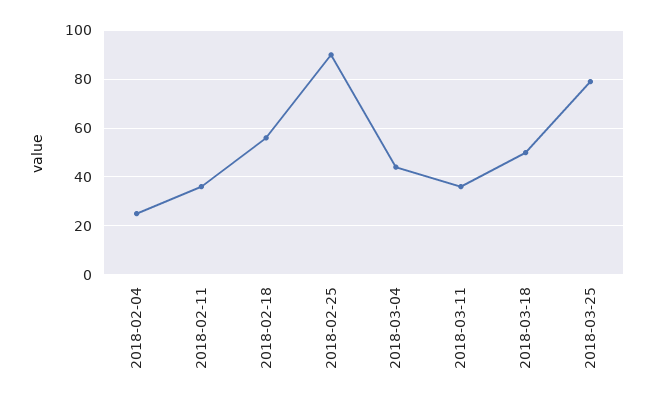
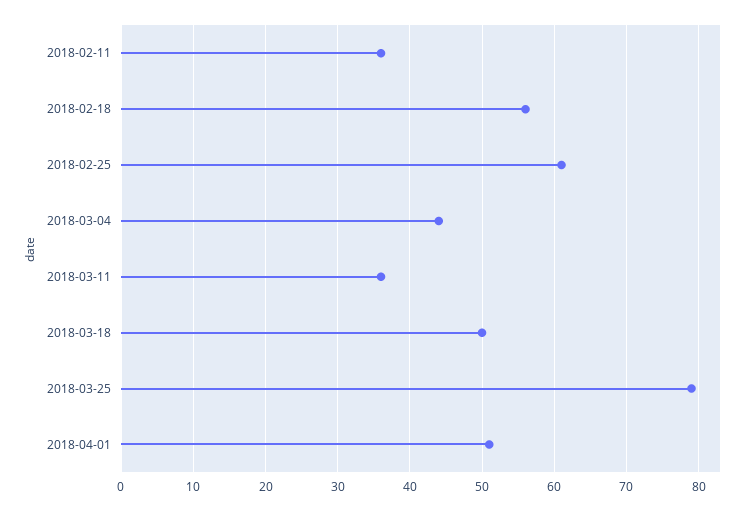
2018-02-04: 25 -> none
2018-02-25: 90 -> 61
2018-04-01: none -> 51

